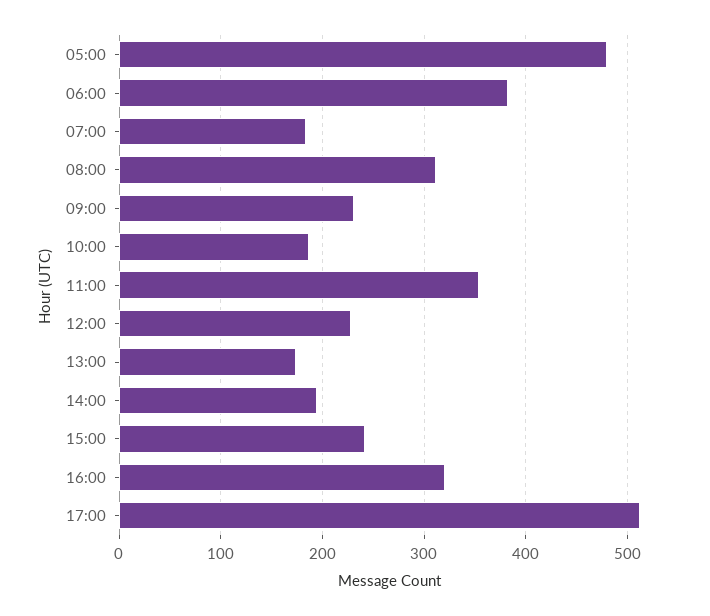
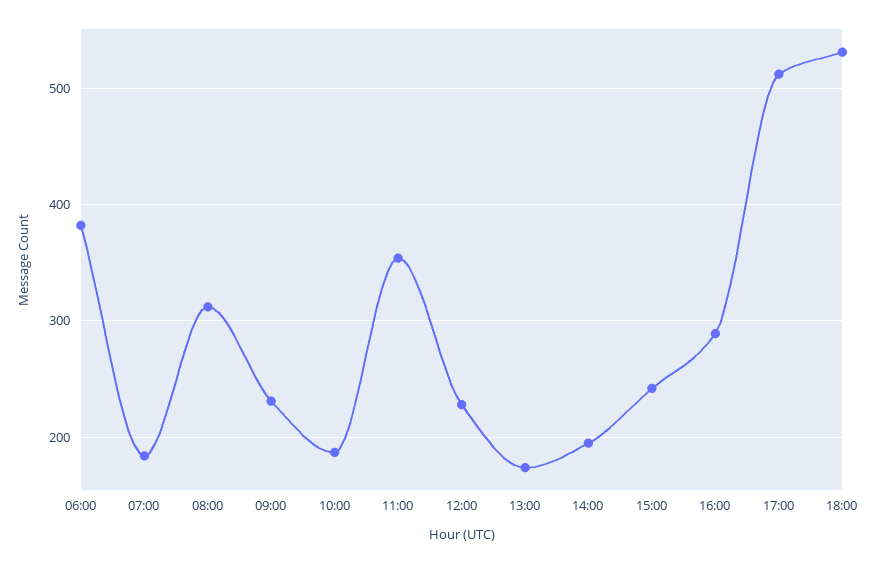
05:00: 480 -> none
16:00: 320 -> 290
18:00: none -> 530

